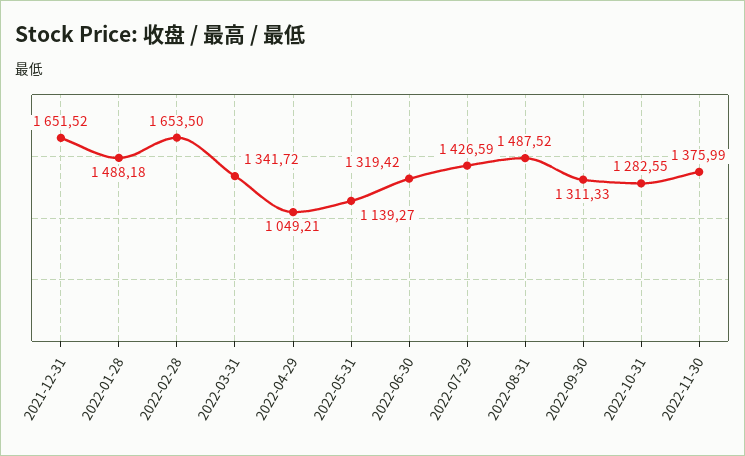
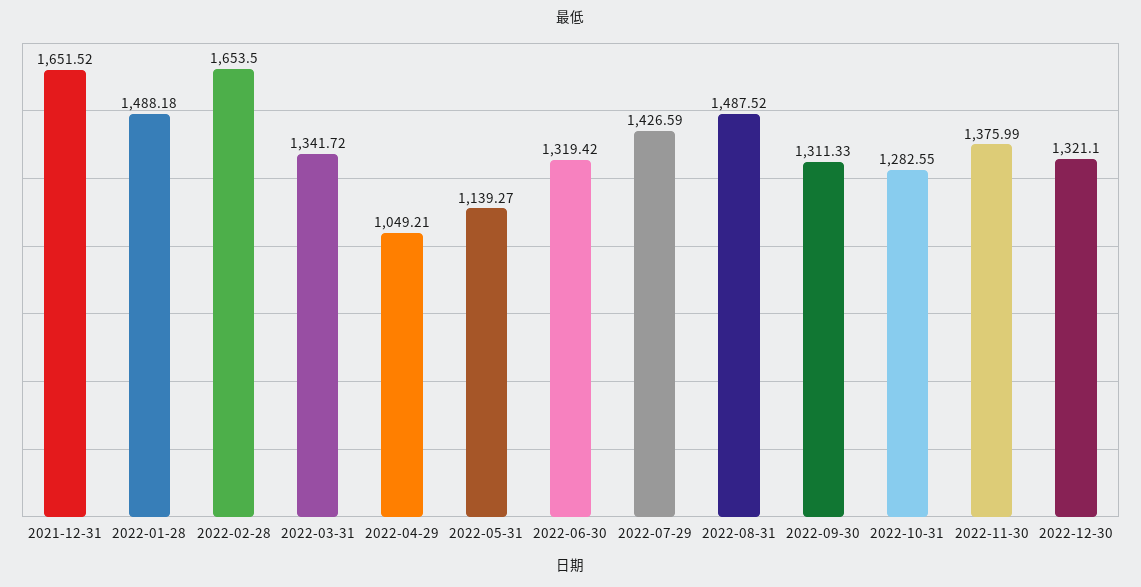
2022-12-30: none -> 1321.1

